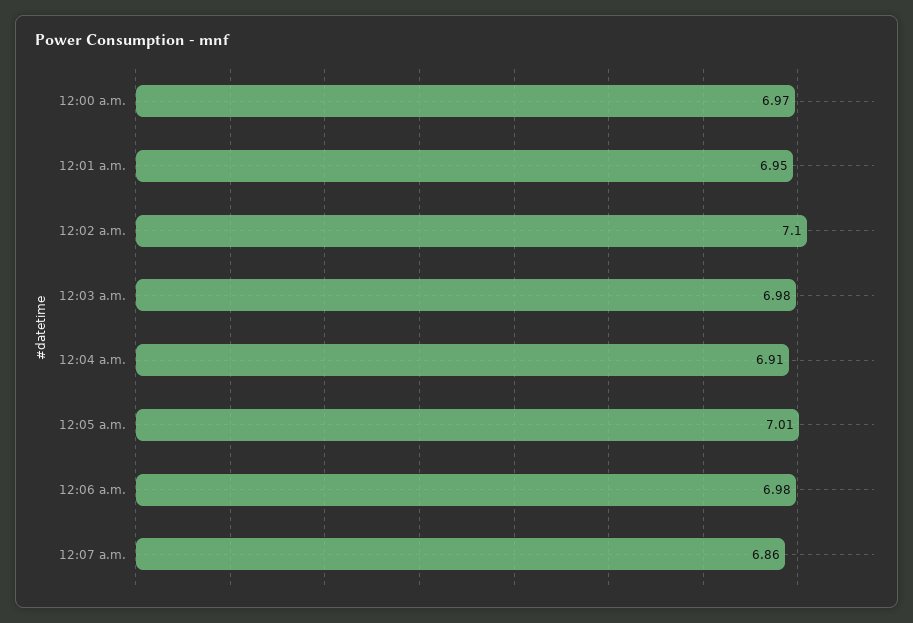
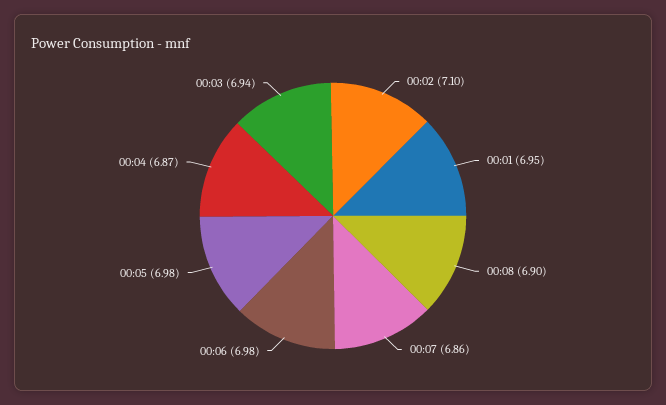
12:00 a.m.: 6.97 -> none
12:03 a.m.: 6.98 -> 6.94
12:04 a.m.: 6.91 -> 6.87
12:05 a.m.: 7.01 -> 6.98
00:08: none -> 6.9

